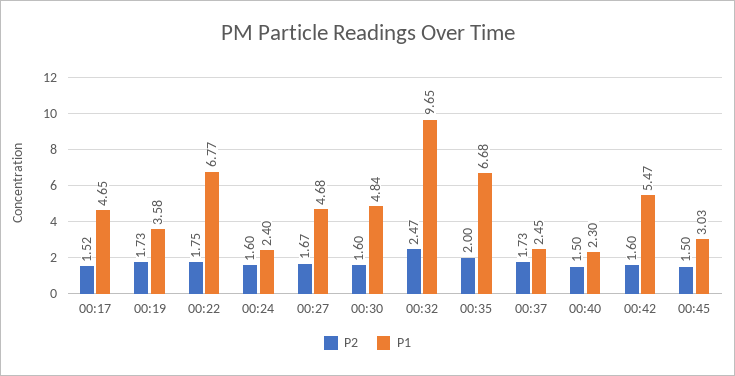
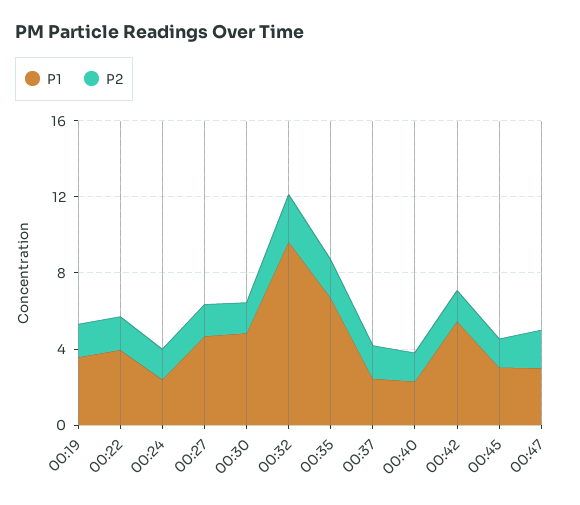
P2, 00:17: 1.52 -> none
P1, 00:17: 4.65 -> none
P1, 00:22: 6.77 -> 4
P1, 00:47: none -> 3
P2, 00:47: none -> 2

